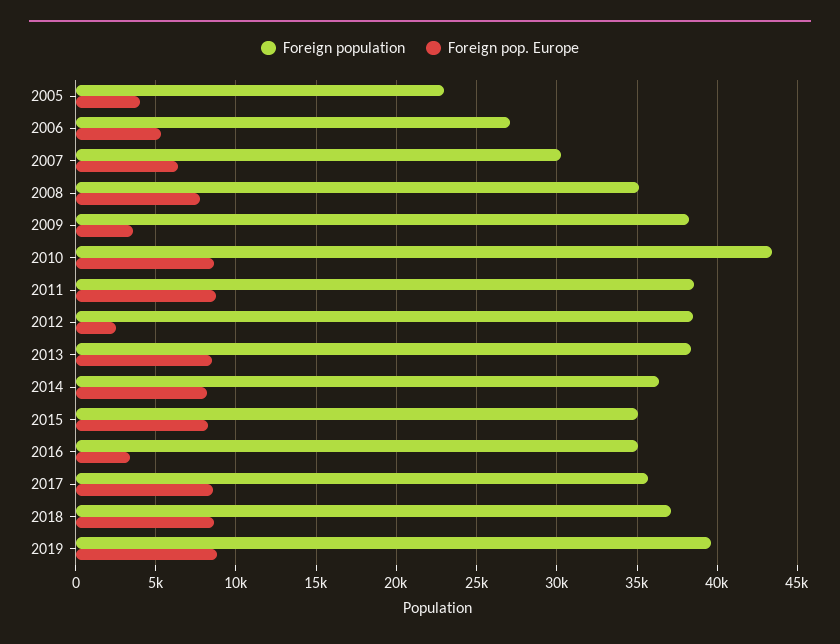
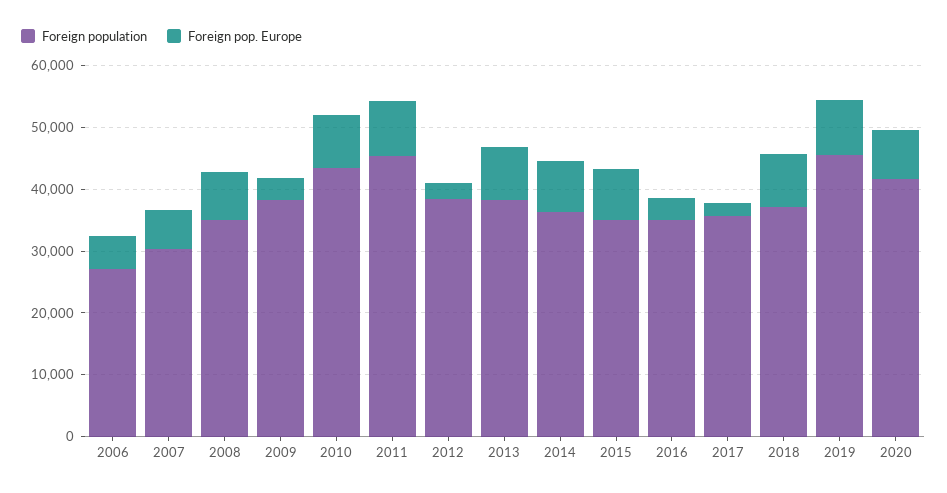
Foreign population, 2005: 23000 -> none
Foreign pop. Europe, 2005: 4000 -> none
Foreign population, 2011: 38500 -> 46000
Foreign pop. Europe, 2017: 8500 -> 2000
Foreign population, 2019: 39500 -> 46000
Foreign population, 2020: none -> 42000
Foreign pop. Europe, 2020: none -> 8000

